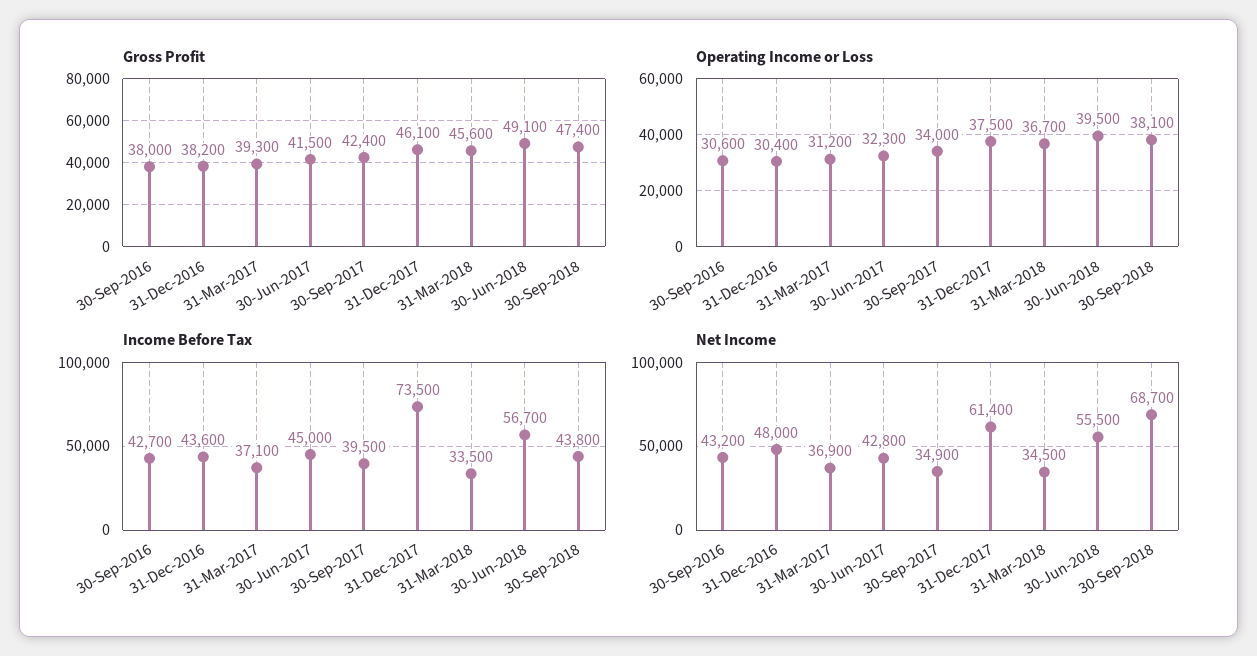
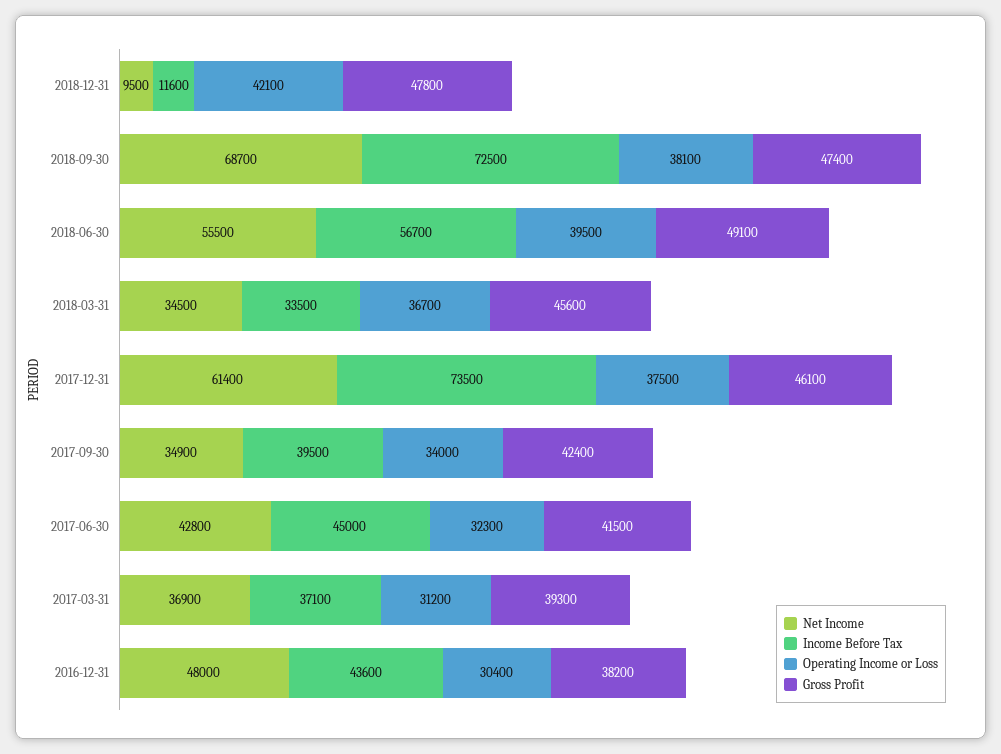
Gross Profit, 30-Sep-2016: 38000 -> none
Operating Income or Loss, 30-Sep-2016: 30600 -> none
Income Before Tax, 30-Sep-2016: 42700 -> none
Income Before Tax, 30-Sep-2018: 43800 -> 72500
Net Income, 30-Sep-2016: 43200 -> none
Net Income, 2018-12-31: none -> 9500
Income Before Tax, 2018-12-31: none -> 11600
Operating Income or Loss, 2018-12-31: none -> 42100
Gross Profit, 2018-12-31: none -> 47800

